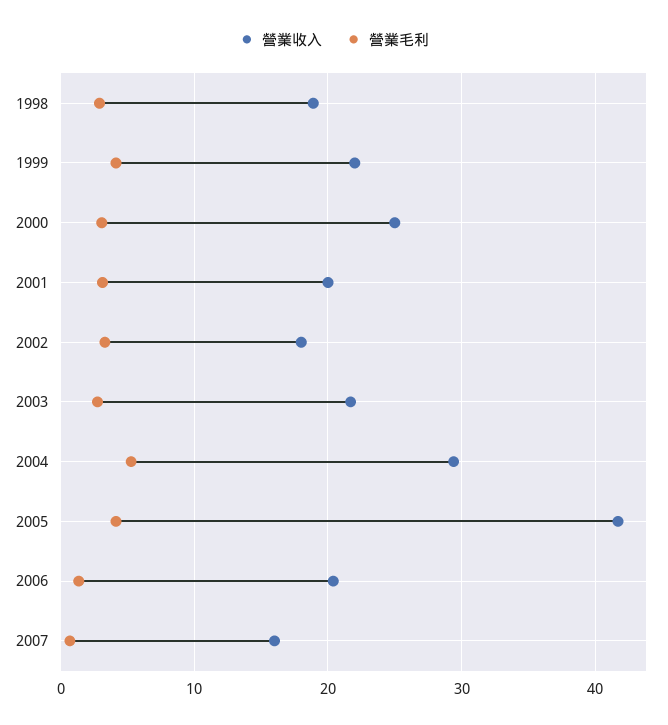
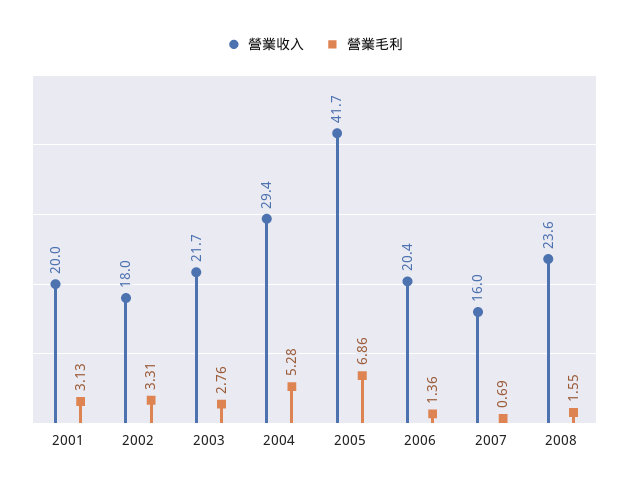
營業收入, 1998: 19 -> none
營業毛利, 1998: 3 -> none
營業收入, 1999: 22 -> none
營業毛利, 1999: 4 -> none
營業收入, 2000: 25 -> none
營業毛利, 2000: 3 -> none
營業毛利, 2005: 4 -> 6.86
營業收入, 2008: none -> 23.6
營業毛利, 2008: none -> 1.55

